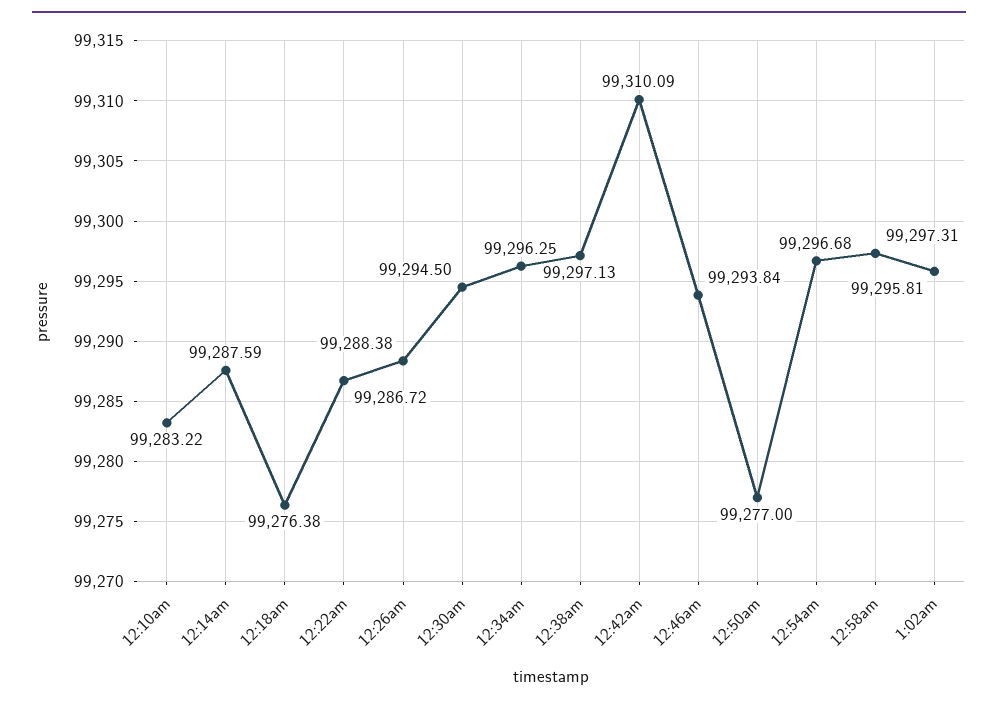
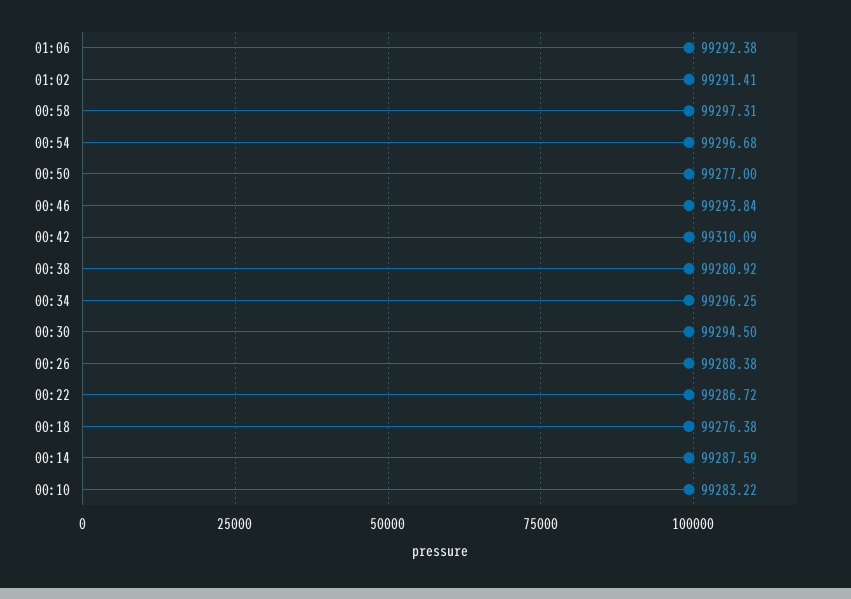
12:38am: 99297.13 -> 99280.92
1:02am: 99295.81 -> 99291.41
01:06: none -> 99292.38

